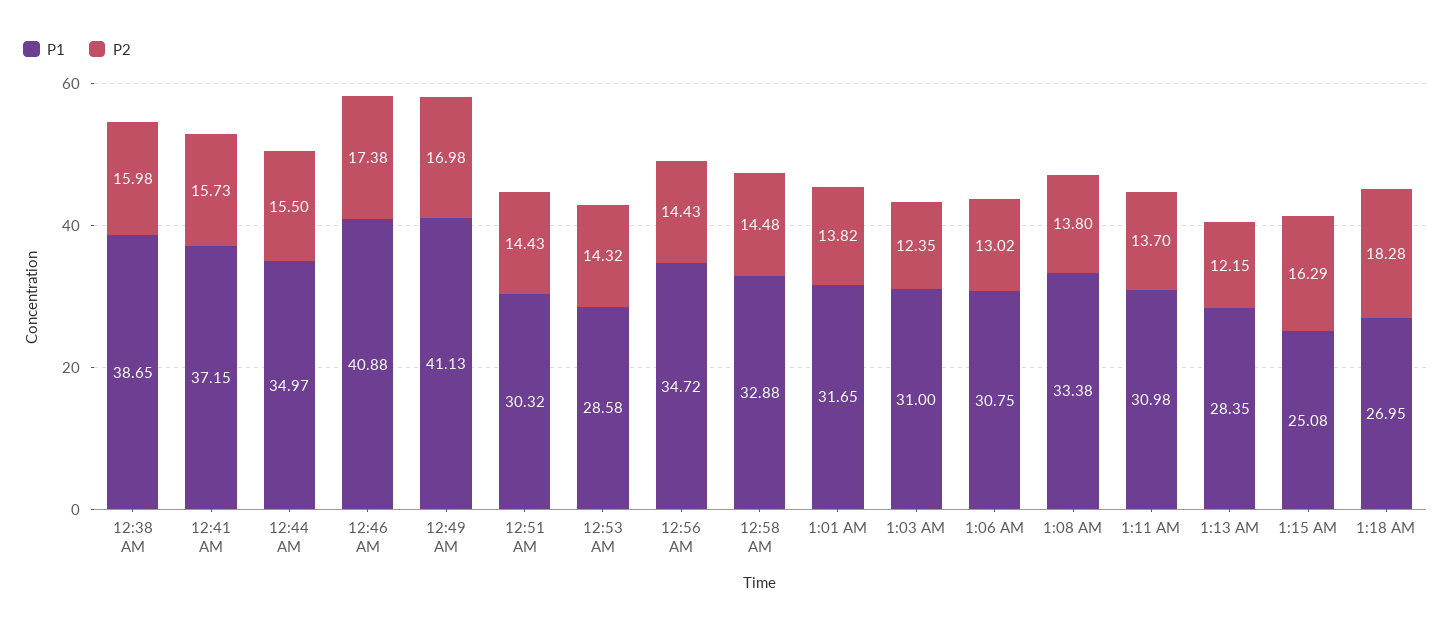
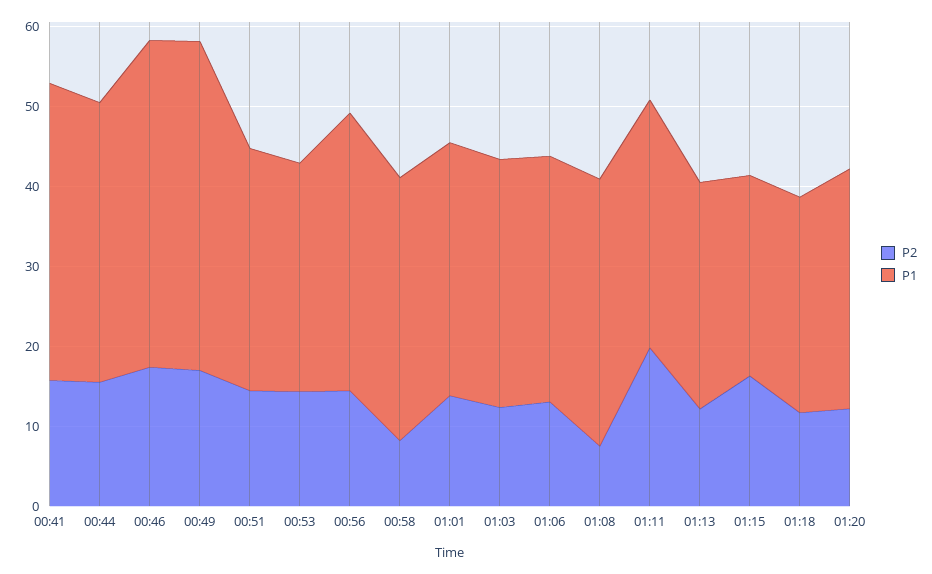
P1, 12:38 AM: 38.65 -> none
P2, 12:38 AM: 15.98 -> none
P2, 12:58 AM: 14.48 -> 8
P2, 1:08 AM: 13.8 -> 8
P2, 1:11 AM: 13.7 -> 20
P2, 1:18 AM: 18.28 -> 12
P2, 01:20: none -> 12
P1, 01:20: none -> 30

